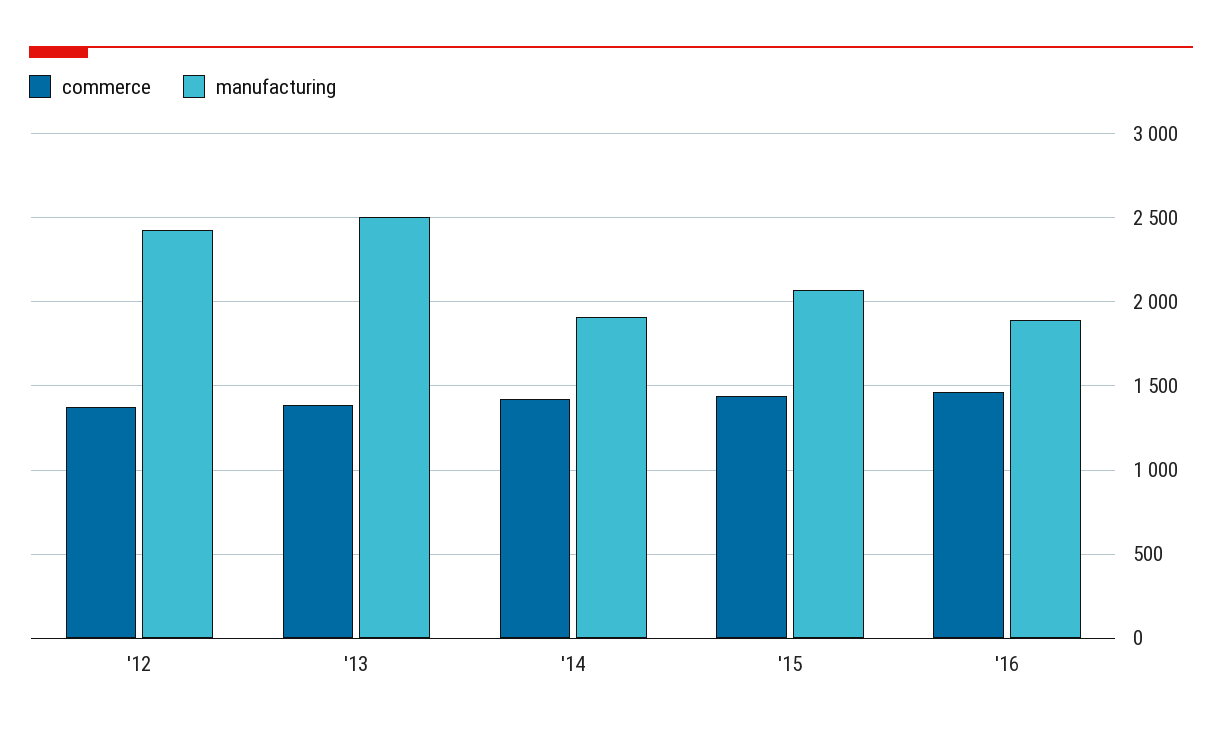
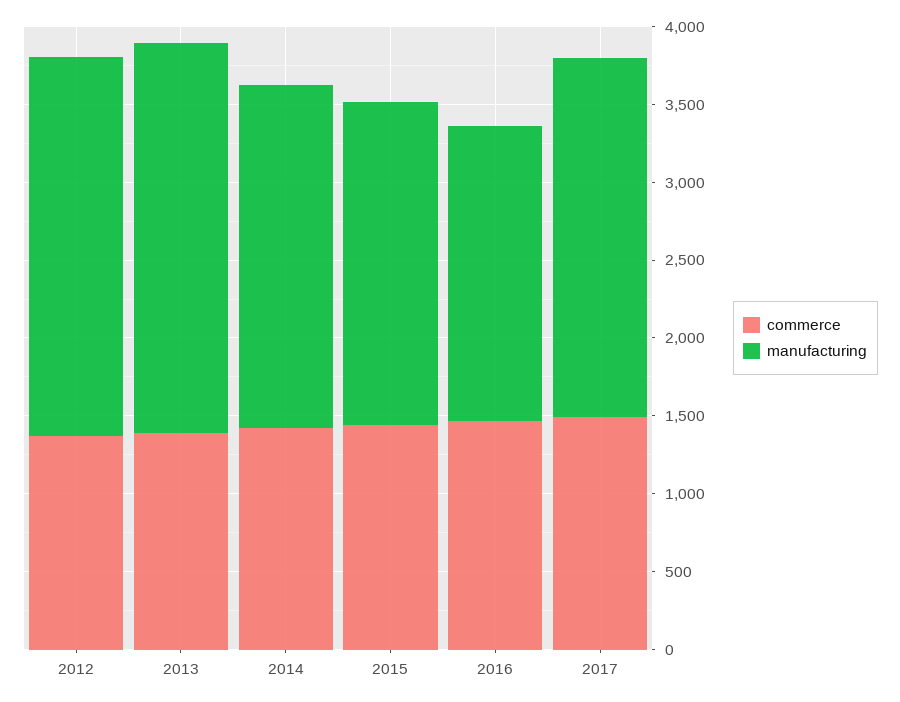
manufacturing, '14: 1900 -> 2200
commerce, 2017: none -> 1500
manufacturing, 2017: none -> 2300

